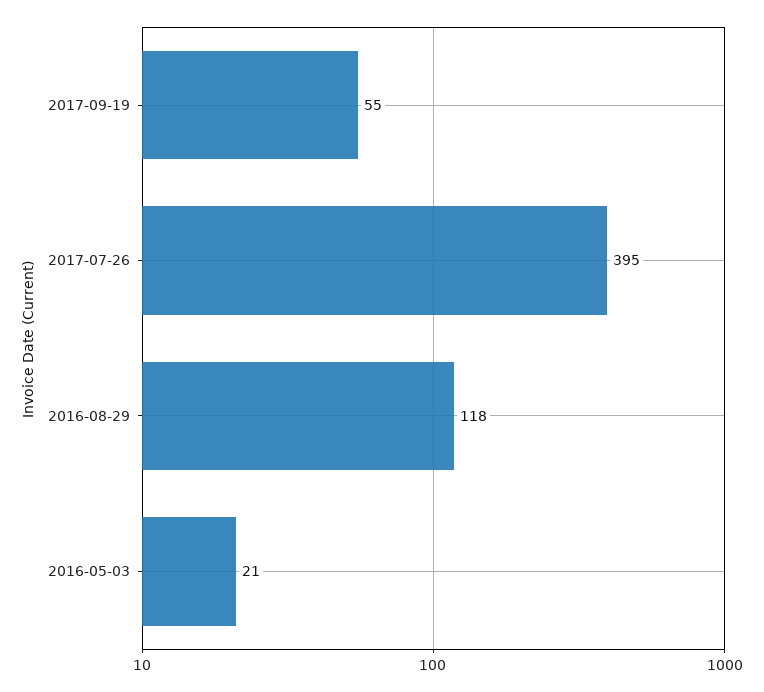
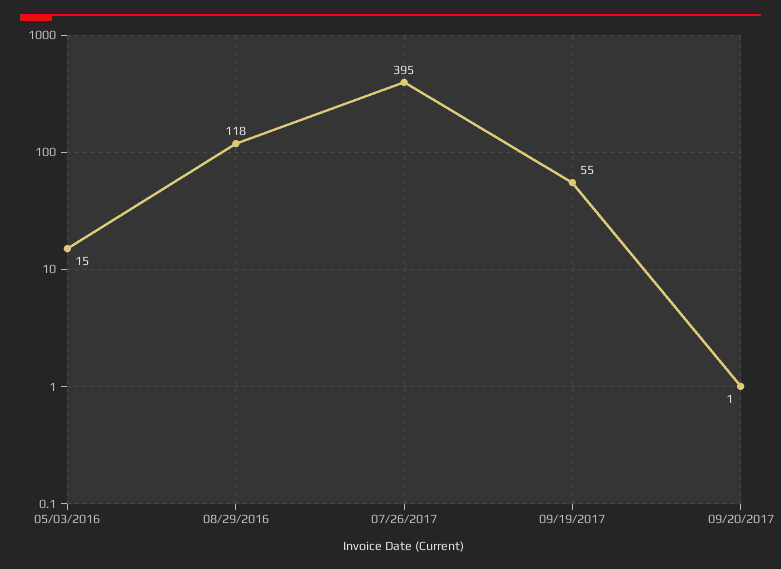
2016-05-03: 21 -> 15
09/20/2017: none -> 1

